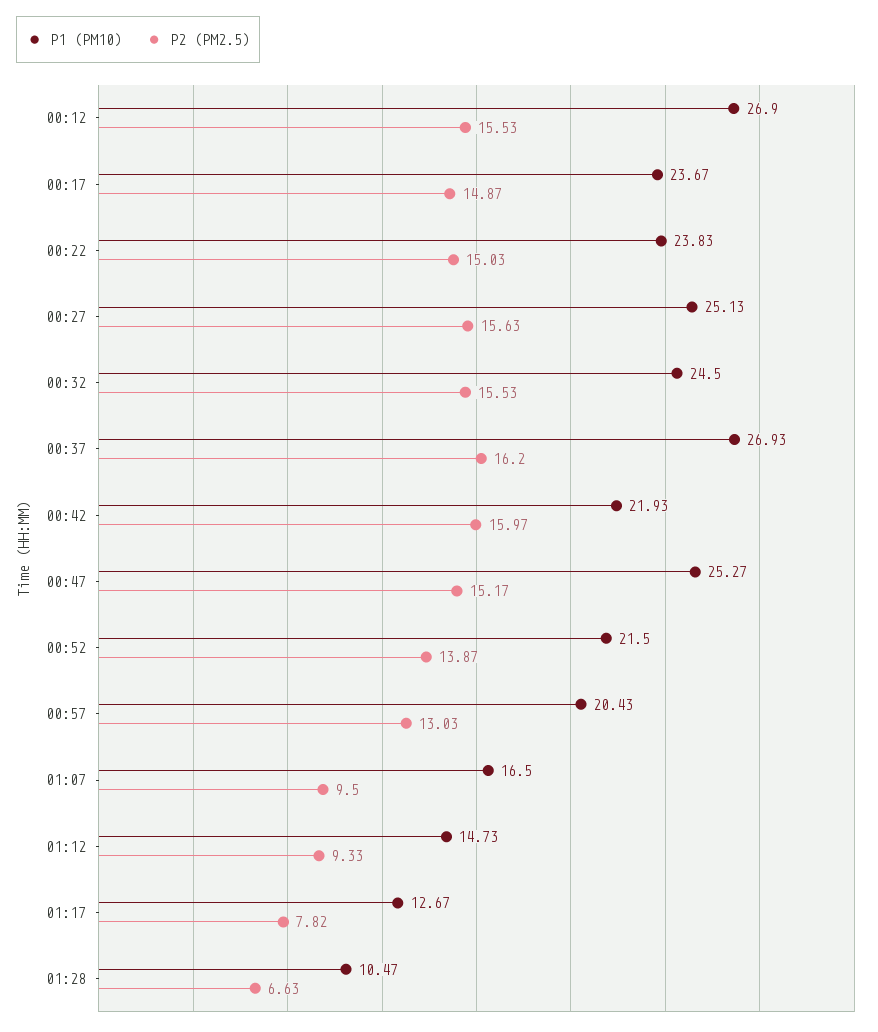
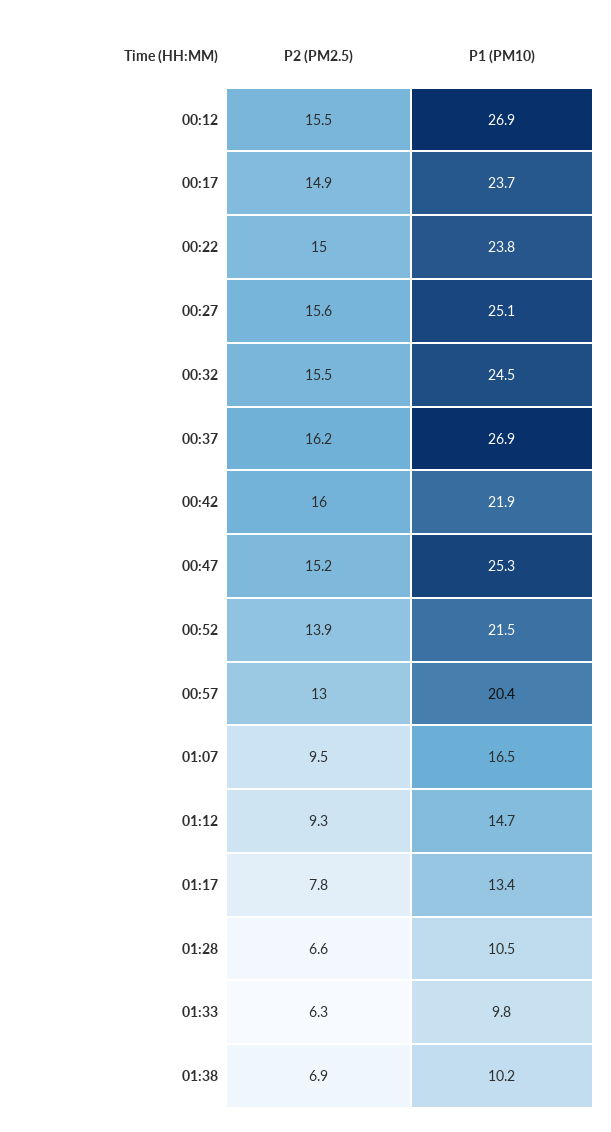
P1 (PM10), 01:17: 12.67 -> 13.4
P2 (PM2.5), 01:33: none -> 6.3
P1 (PM10), 01:33: none -> 9.8
P2 (PM2.5), 01:38: none -> 6.9
P1 (PM10), 01:38: none -> 10.2

